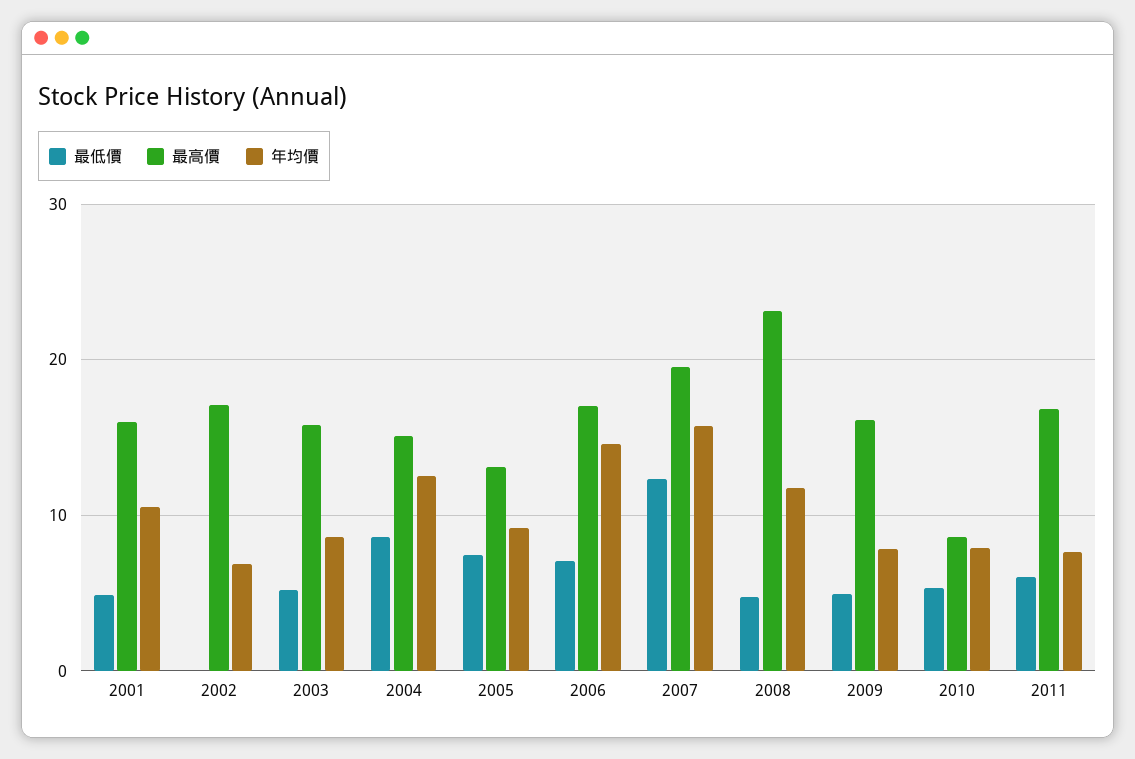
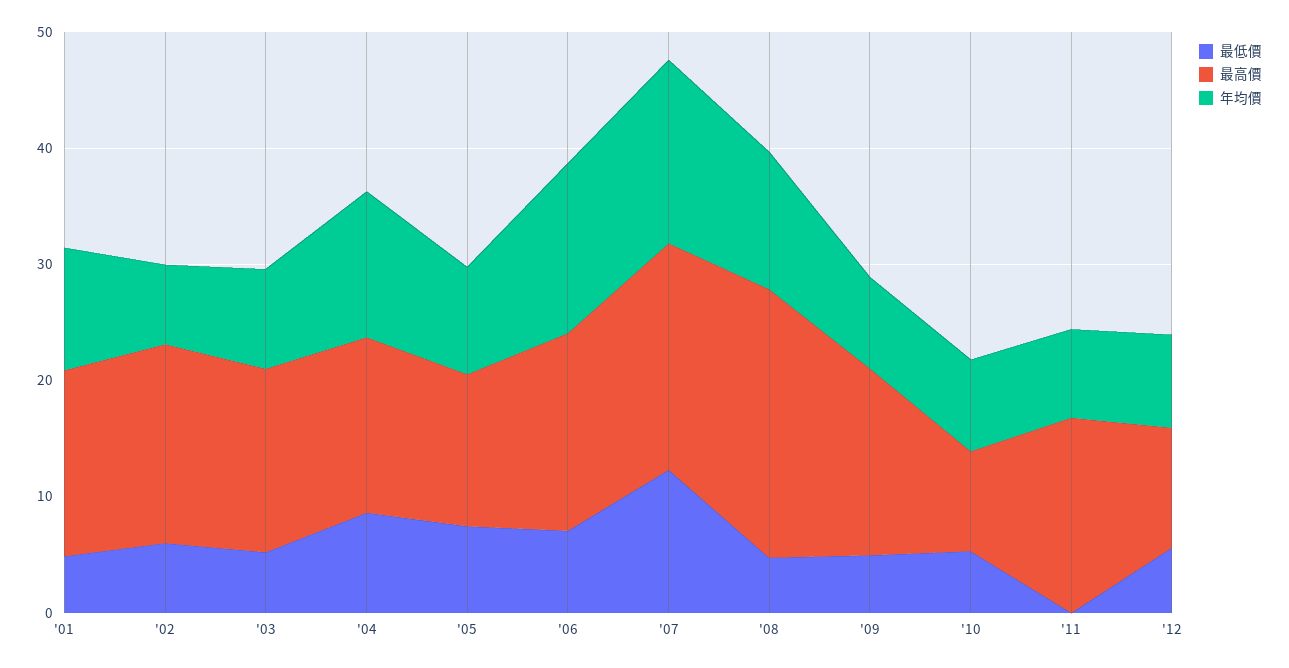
最低價, 2002: 0 -> 6
最低價, 2011: 6 -> 0
最低價, '12: none -> 6
最高價, '12: none -> 10
年均價, '12: none -> 8

